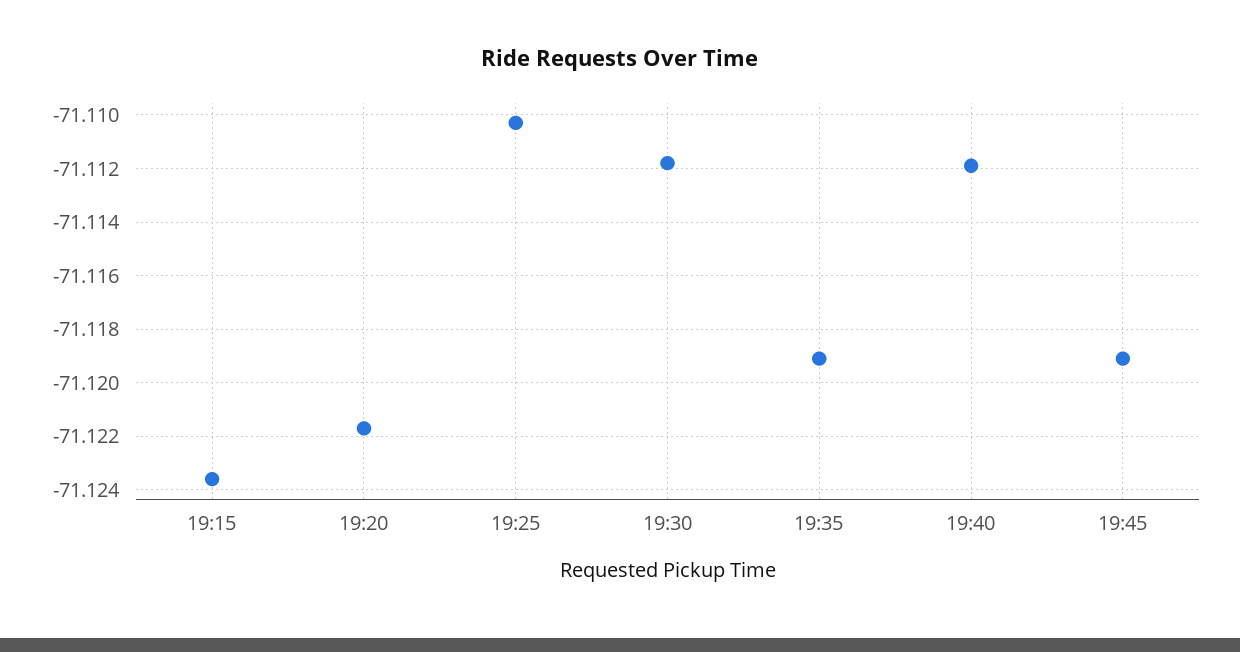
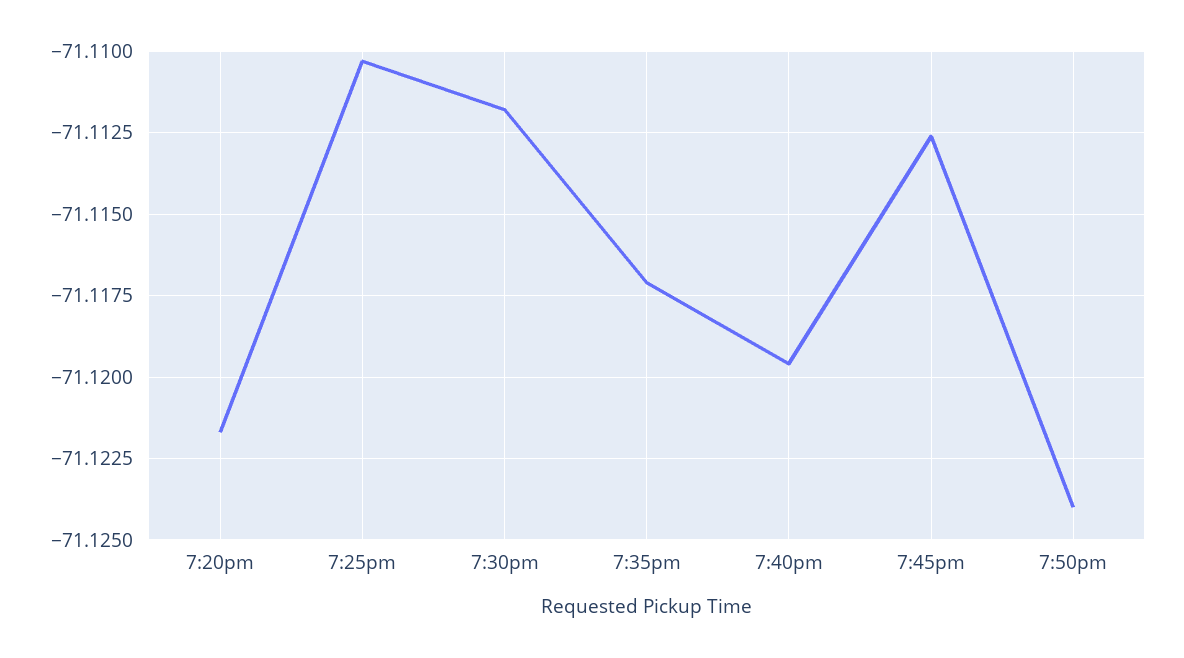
19:15: -71.1235 -> none
19:35: -71.119 -> -71.117
19:40: -71.112 -> -71.1195
19:45: -71.119 -> -71.1125
7:50pm: none -> -71.124

